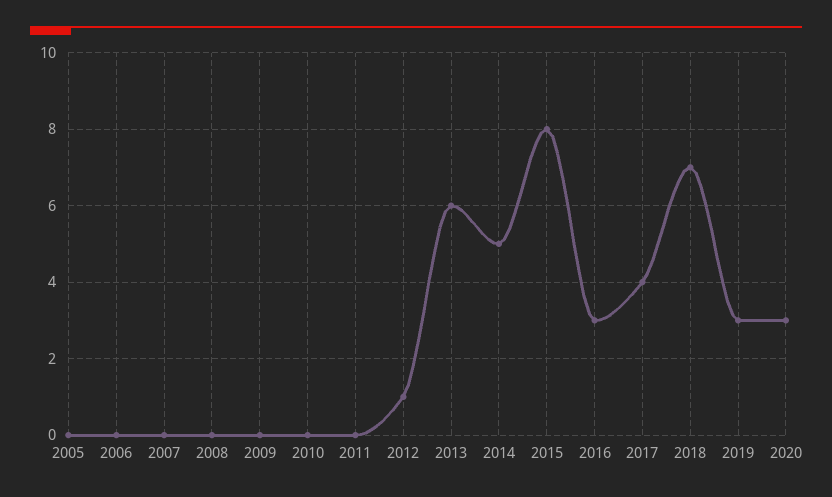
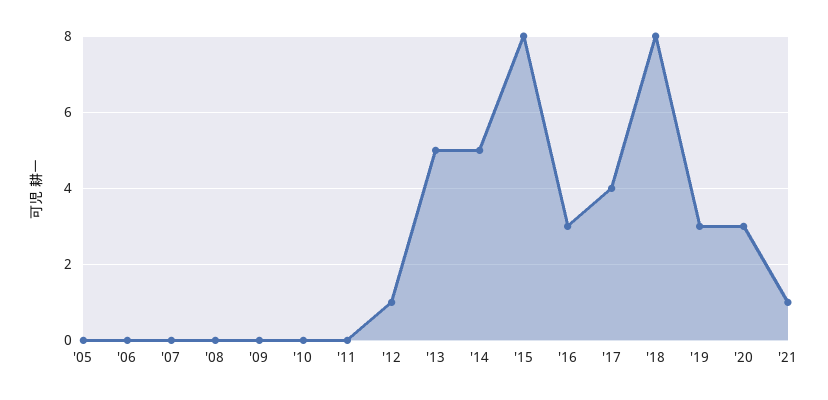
2013: 6 -> 5
2018: 7 -> 8
'21: none -> 1

